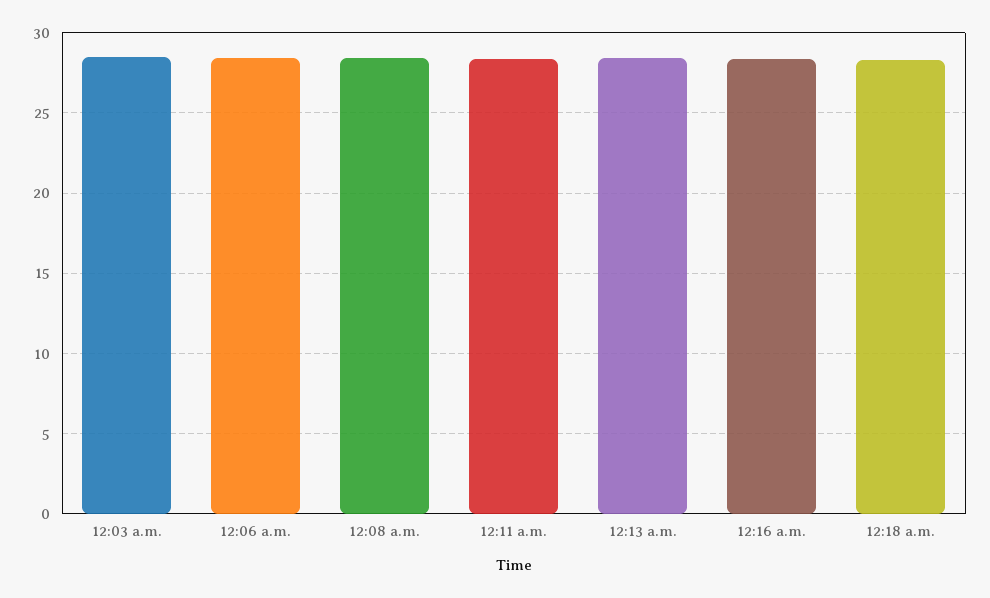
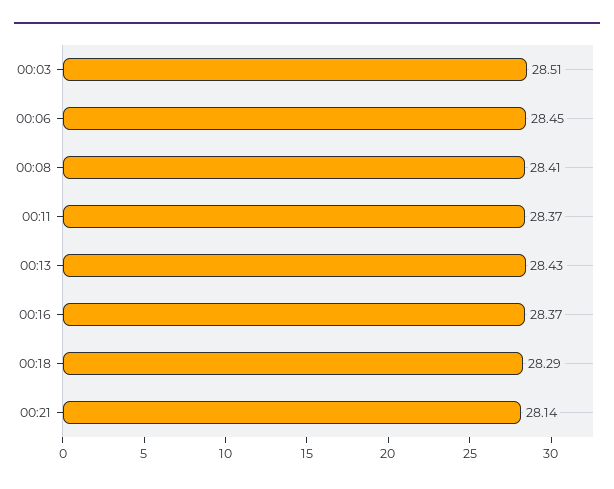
00:21: none -> 28.14

